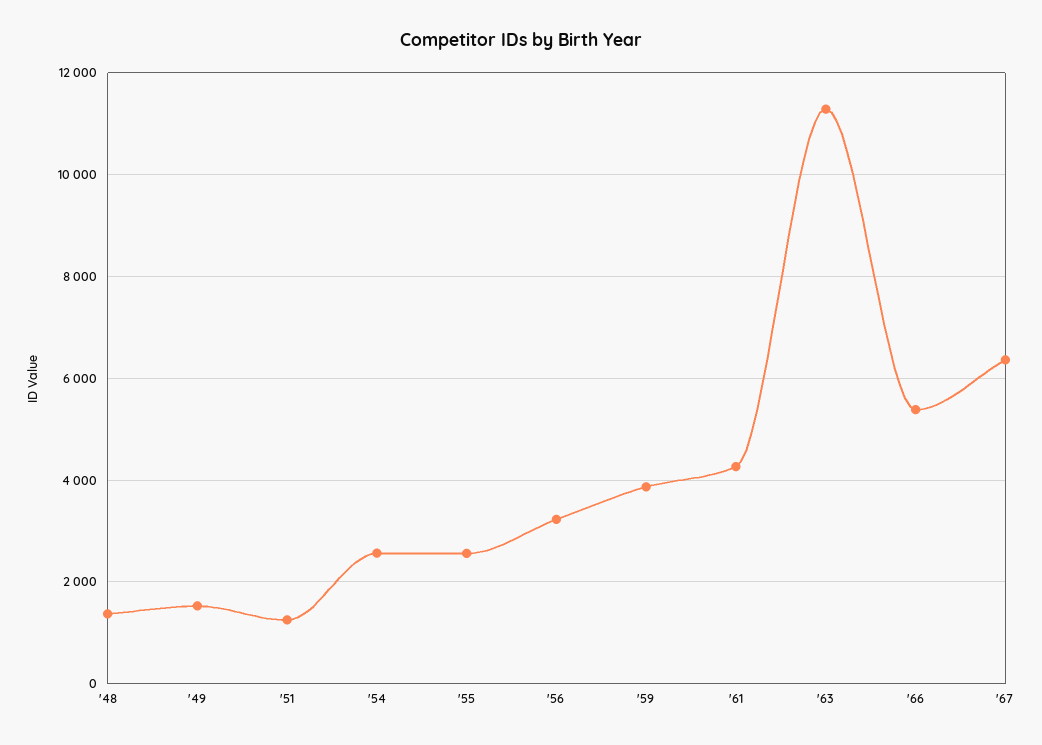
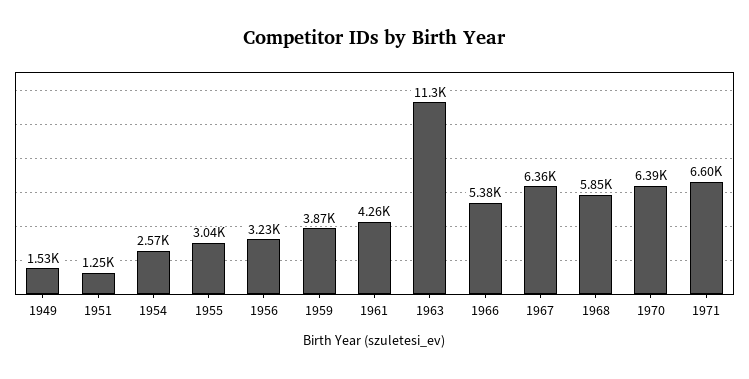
'48: 1400 -> none
'55: 2600 -> 3040
1968: none -> 5850
1970: none -> 6390
1971: none -> 6600

